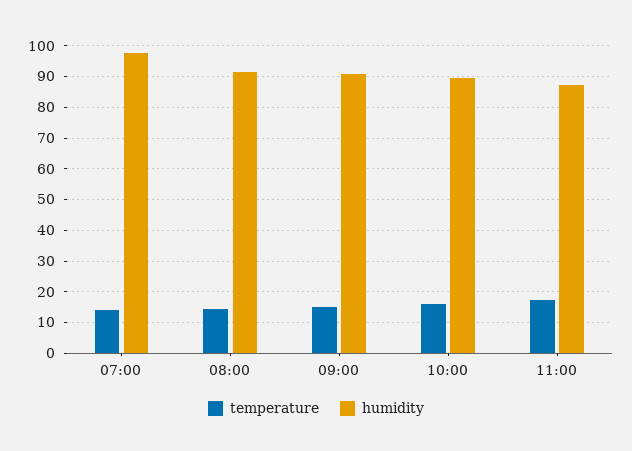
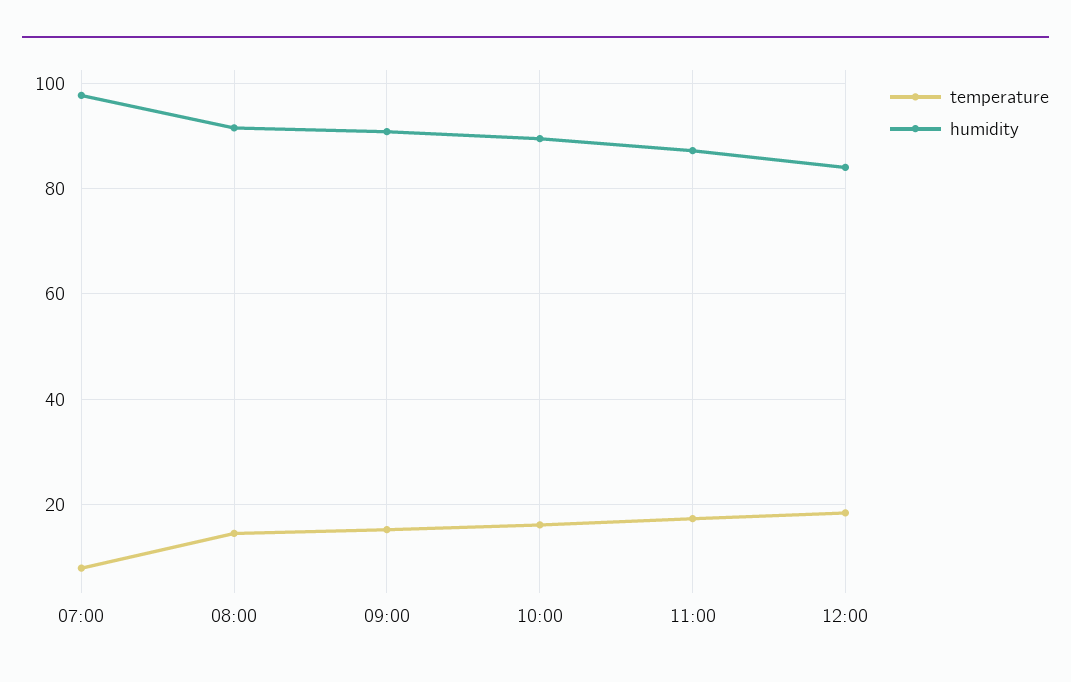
temperature, 07:00: 14 -> 8
temperature, 12:00: none -> 18
humidity, 12:00: none -> 84

